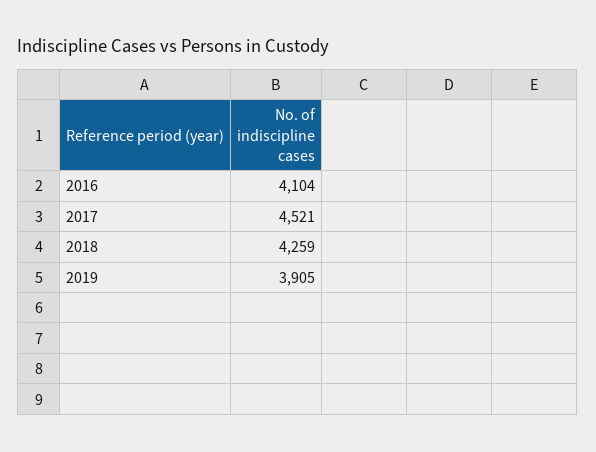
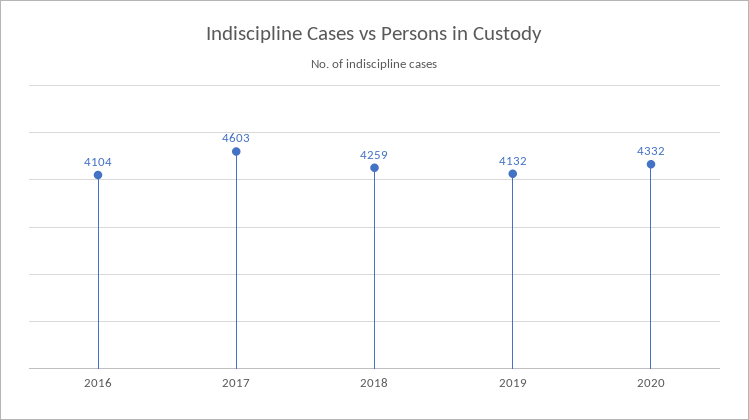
2017: 4521 -> 4603
2019: 3905 -> 4132
2020: none -> 4332

